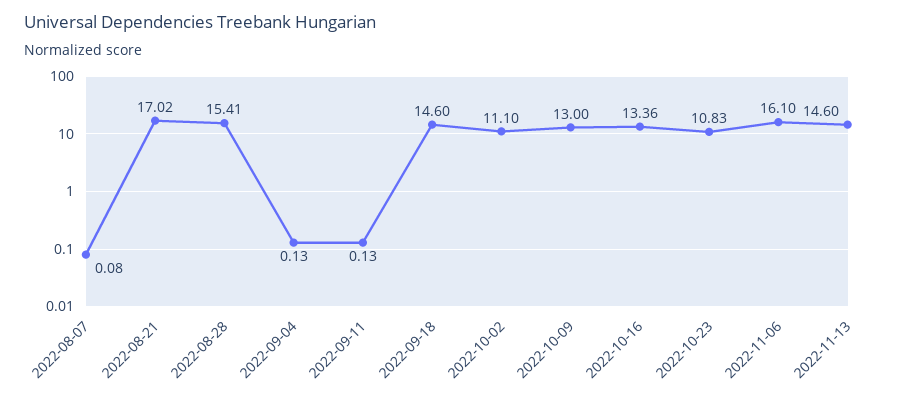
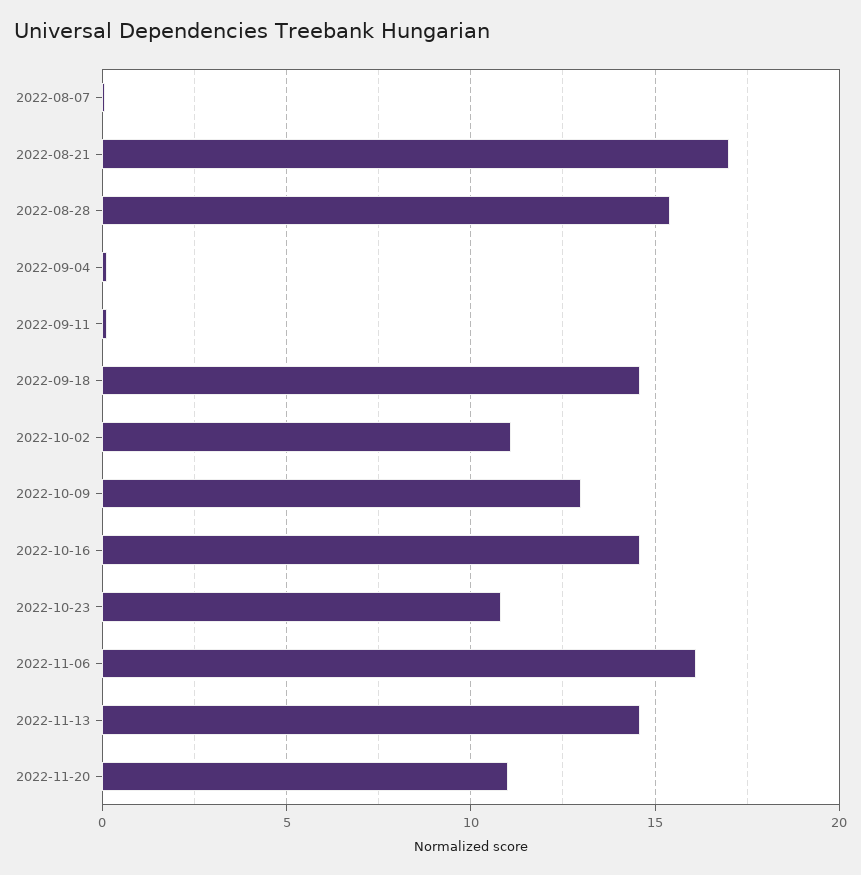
2022-10-16: 13.36 -> 14.5
2022-11-20: none -> 11

